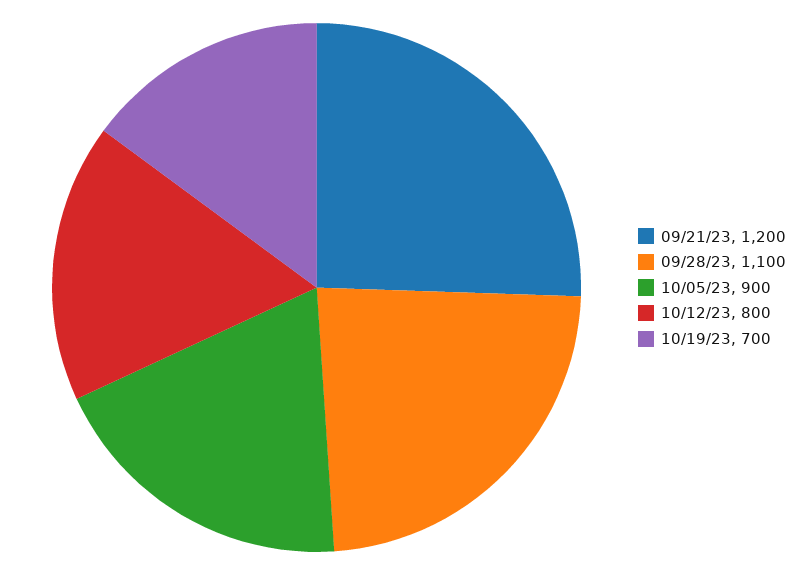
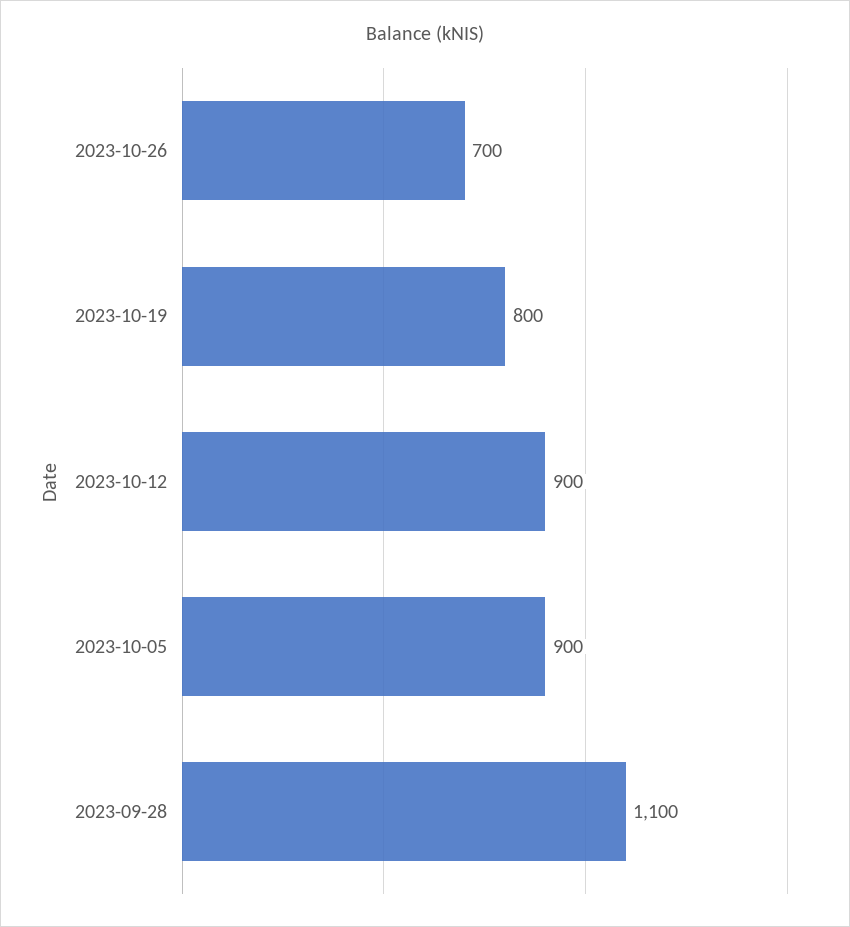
09/21/23: 1200 -> none
10/12/23: 800 -> 900
10/19/23: 700 -> 800
2023-10-26: none -> 700

